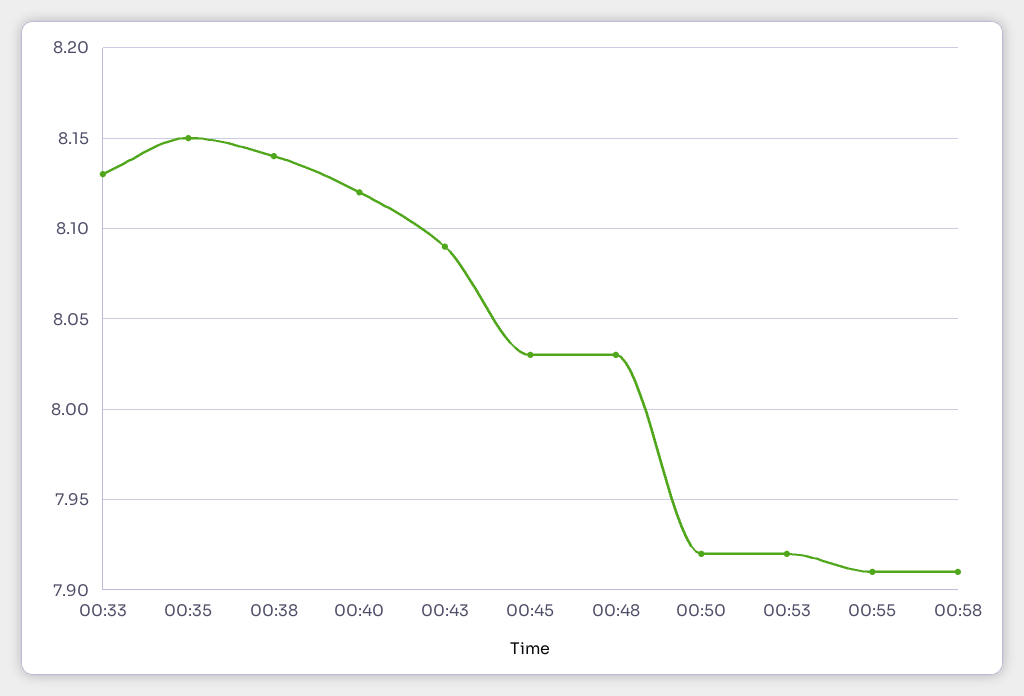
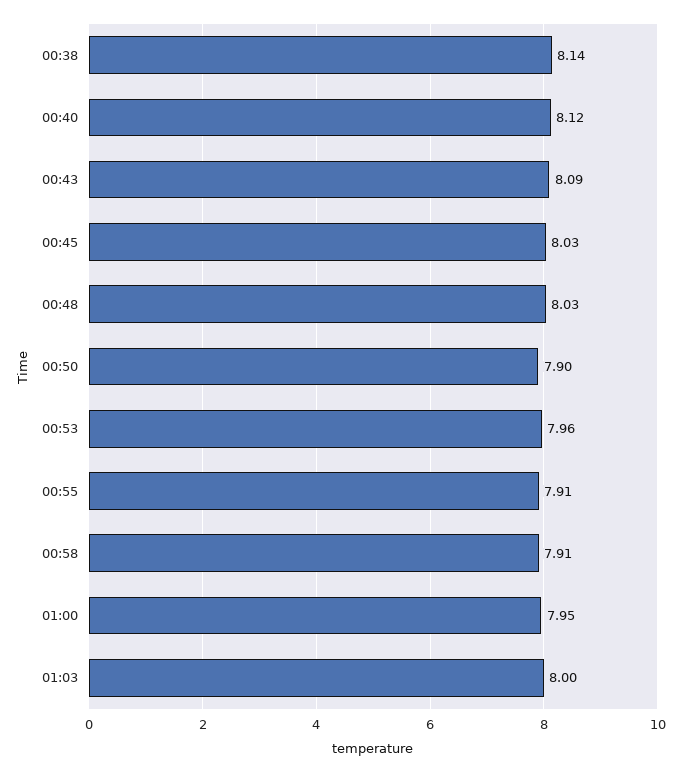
00:33: 8.13 -> none
00:35: 8.15 -> none
00:50: 7.92 -> 7.9
00:53: 7.92 -> 7.96
01:00: none -> 7.95
01:03: none -> 8

